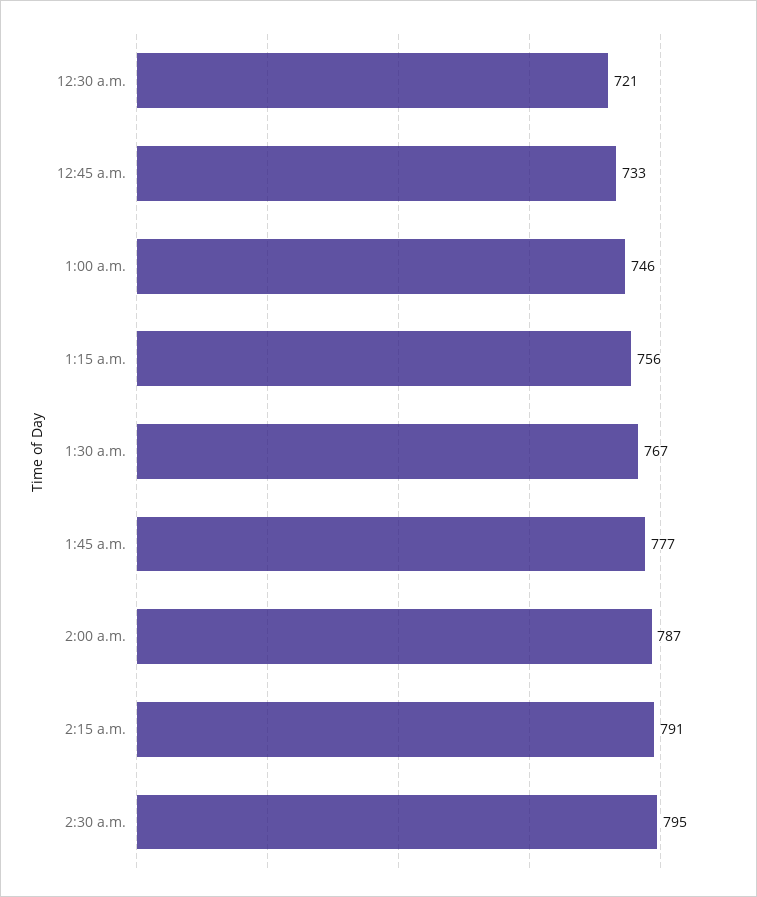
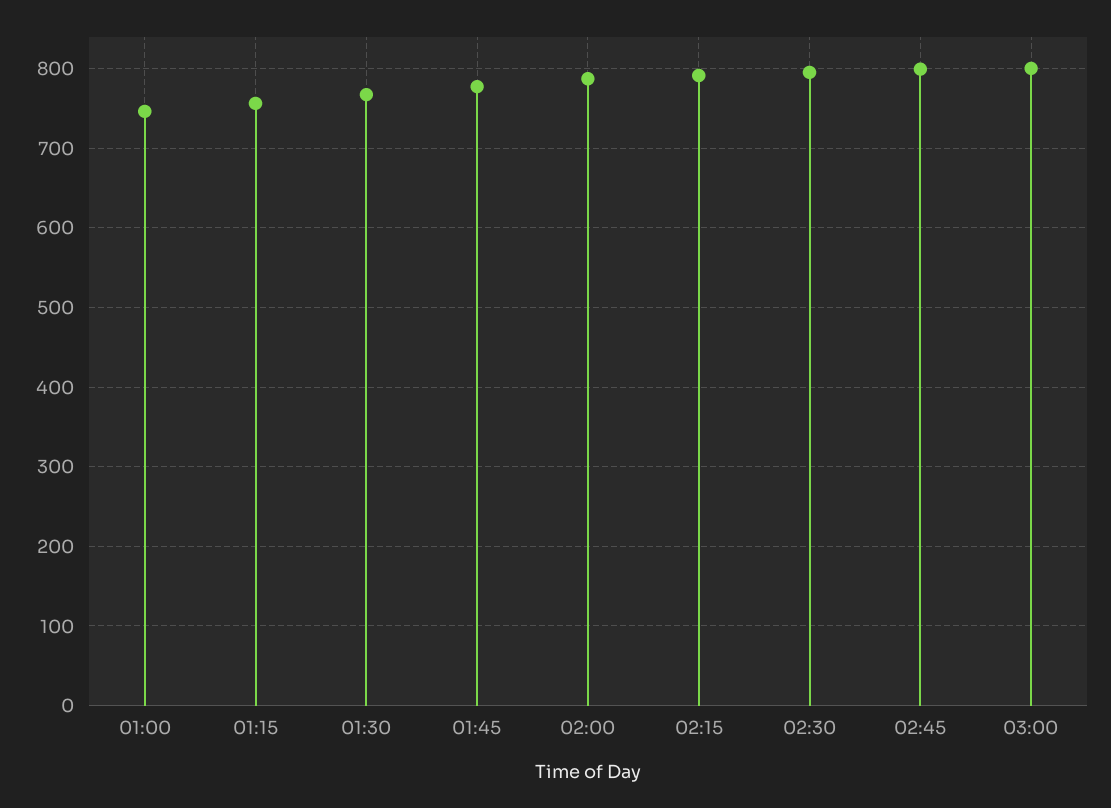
12:30 a.m.: 721 -> none
12:45 a.m.: 733 -> none
02:45: none -> 800
03:00: none -> 800

